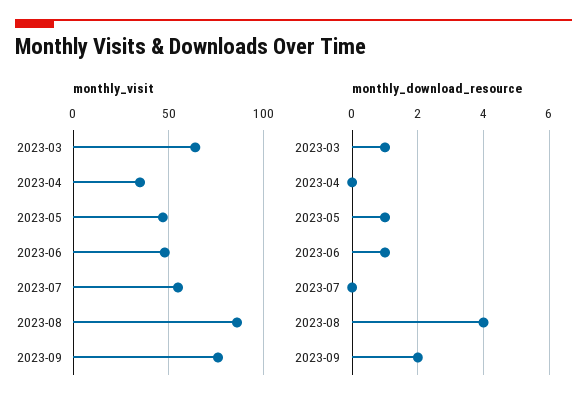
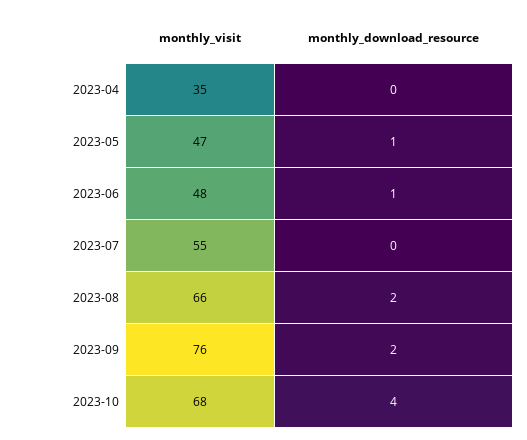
monthly_visit, 2023-03: 65 -> none
monthly_visit, 2023-08: 85 -> 66
monthly_download_resource, 2023-03: 1 -> none
monthly_download_resource, 2023-08: 4 -> 2
monthly_visit, 2023-10: none -> 68
monthly_download_resource, 2023-10: none -> 4

